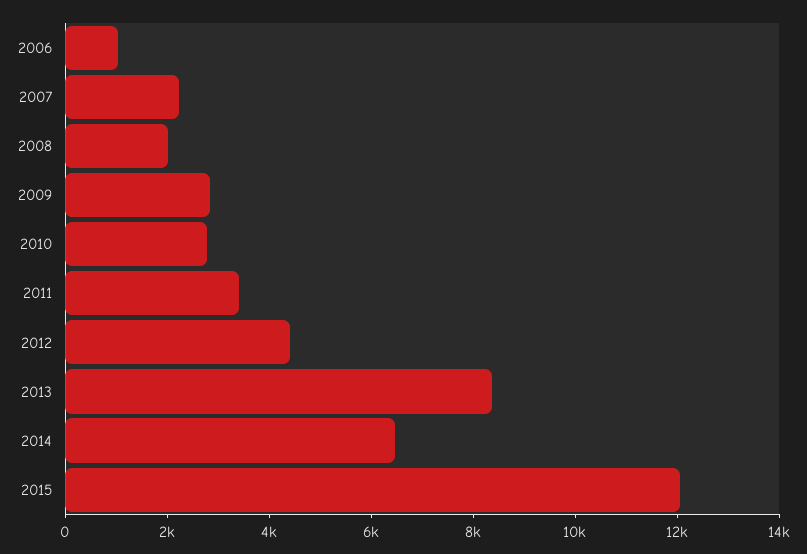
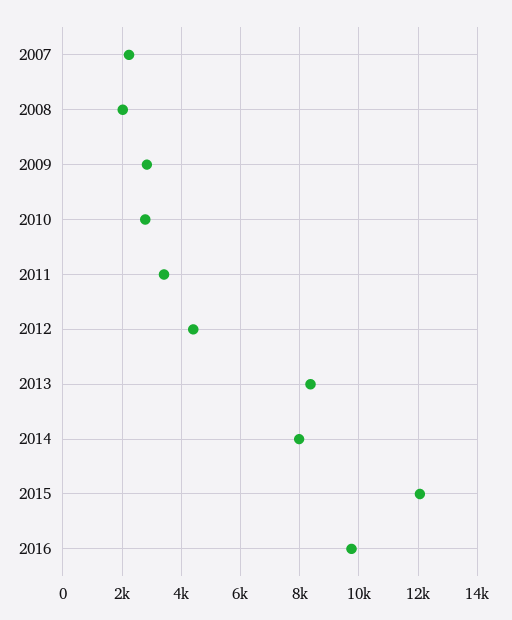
2006: 1000 -> none
2014: 6500 -> 8000
2016: none -> 9750

